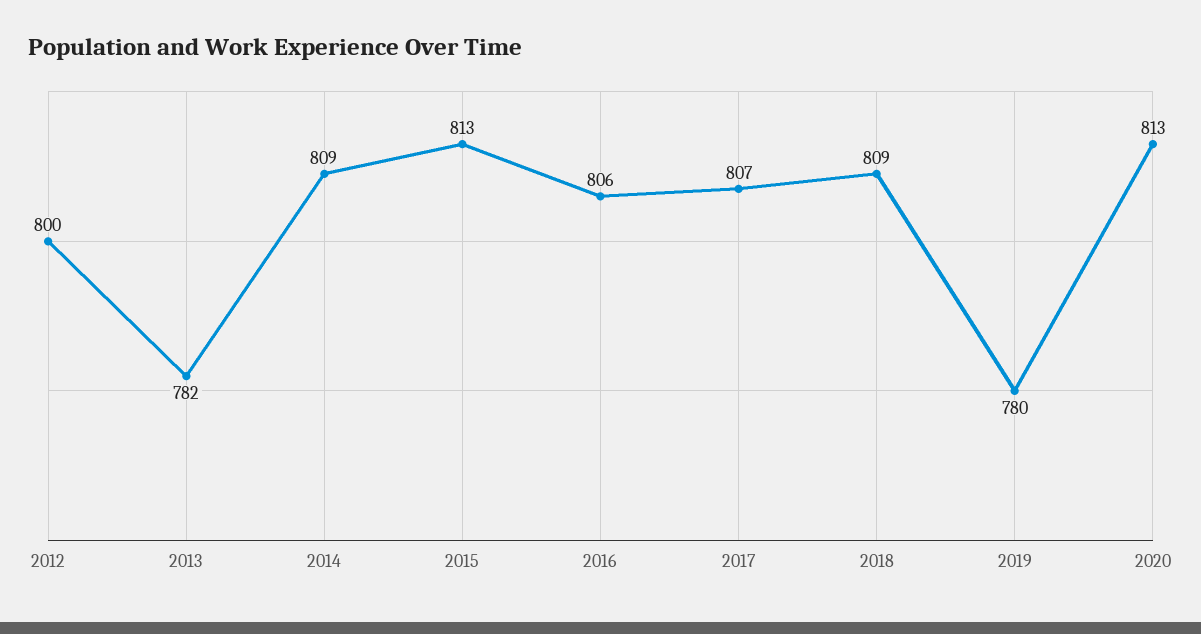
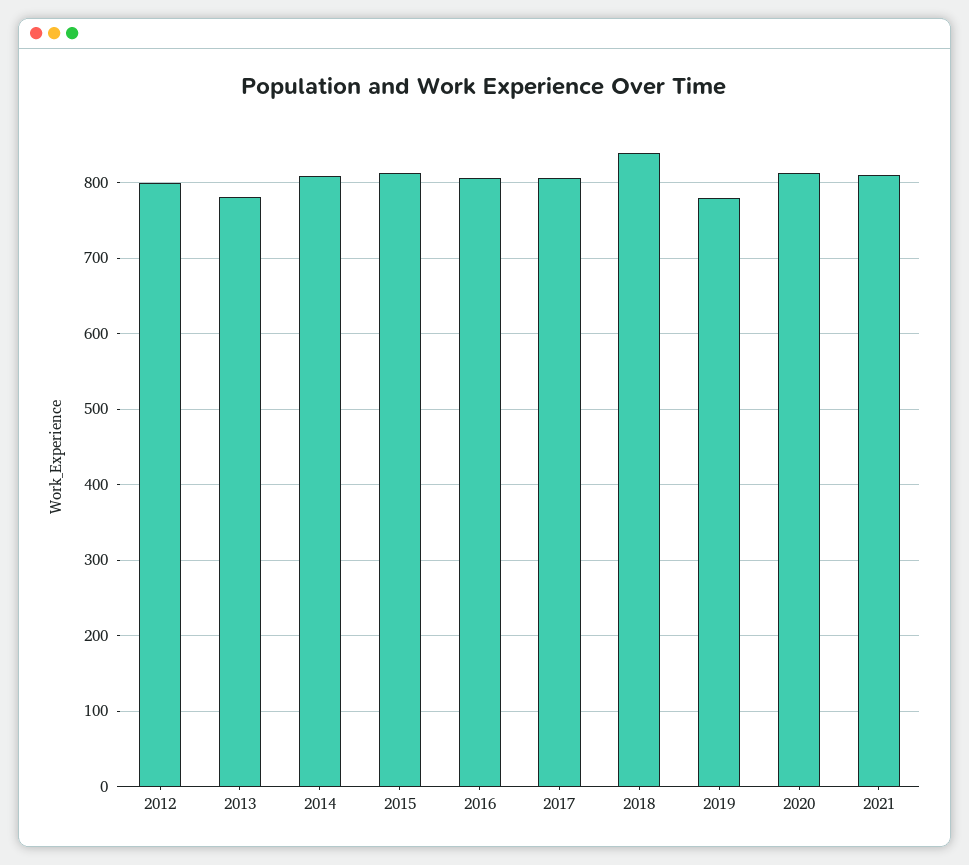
2018: 809 -> 840
2021: none -> 810

